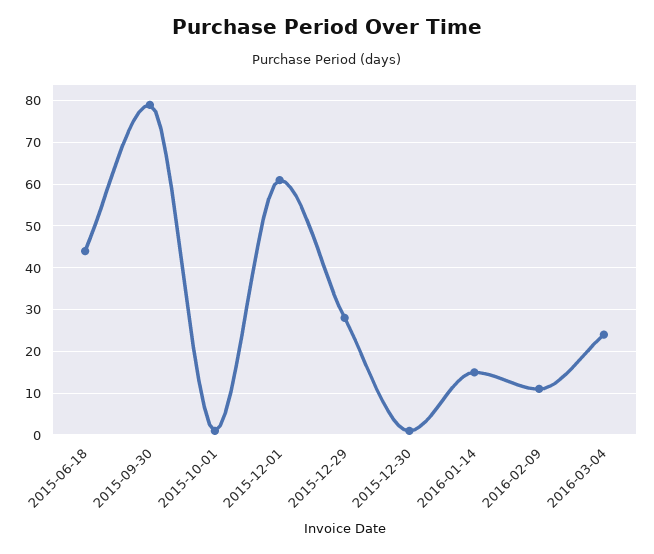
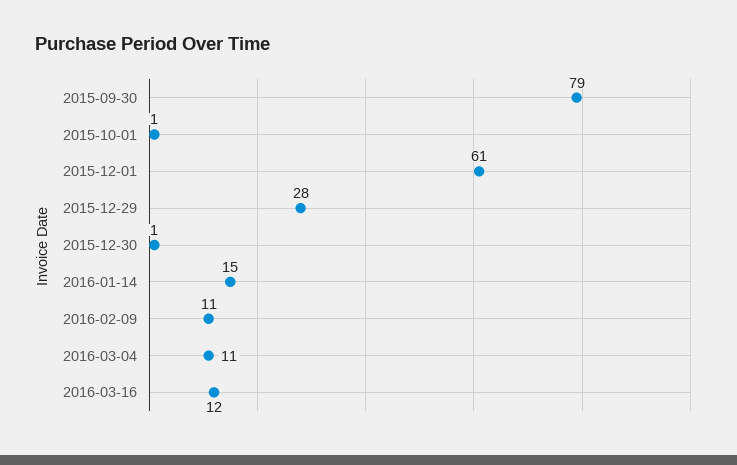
2015-06-18: 45 -> none
2016-03-04: 25 -> 11
2016-03-16: none -> 12

